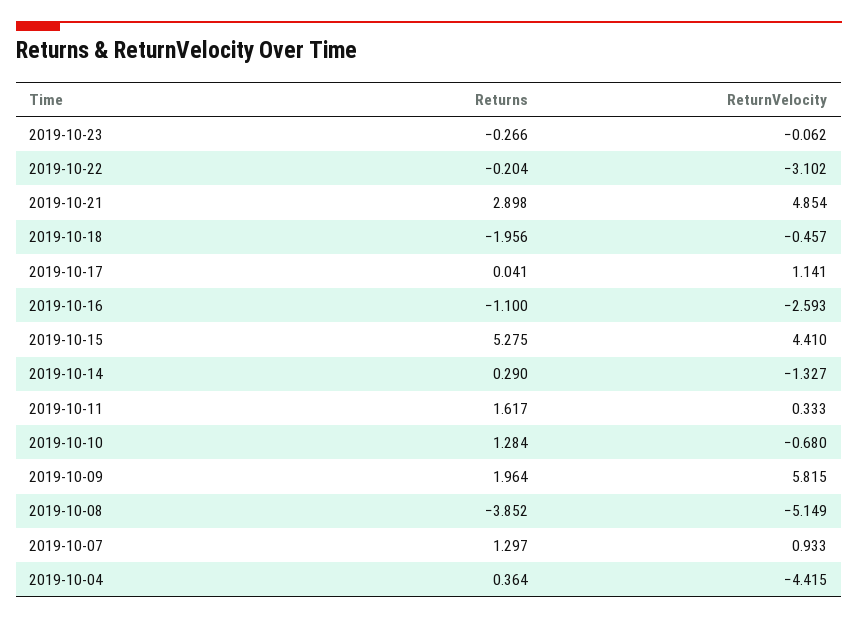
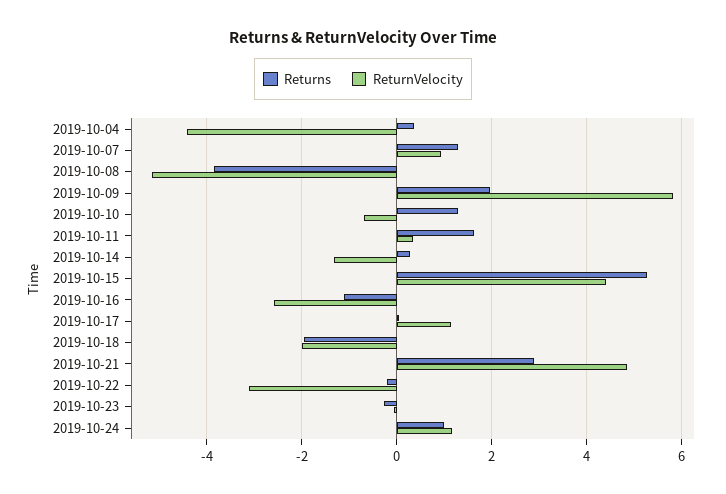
ReturnVelocity, 2019-10-18: -0.457 -> -2
Returns, 2019-10-24: none -> 1
ReturnVelocity, 2019-10-24: none -> 1.2

